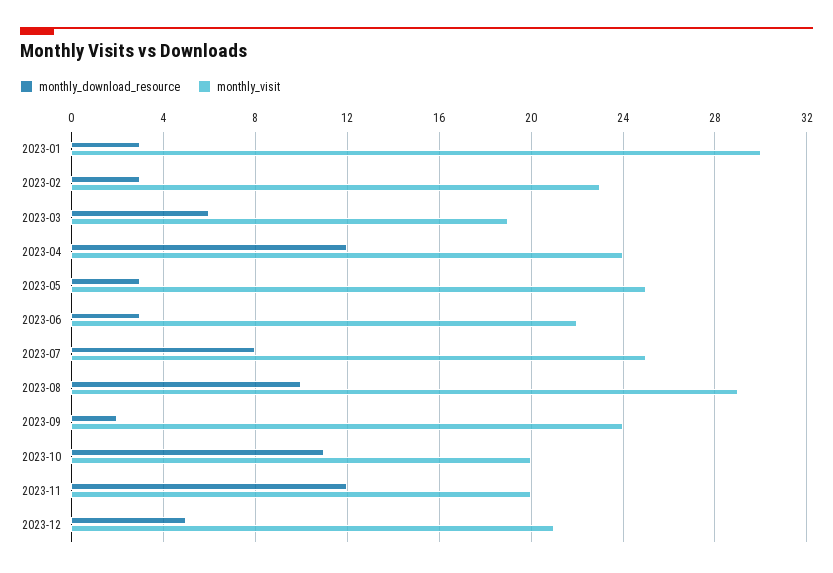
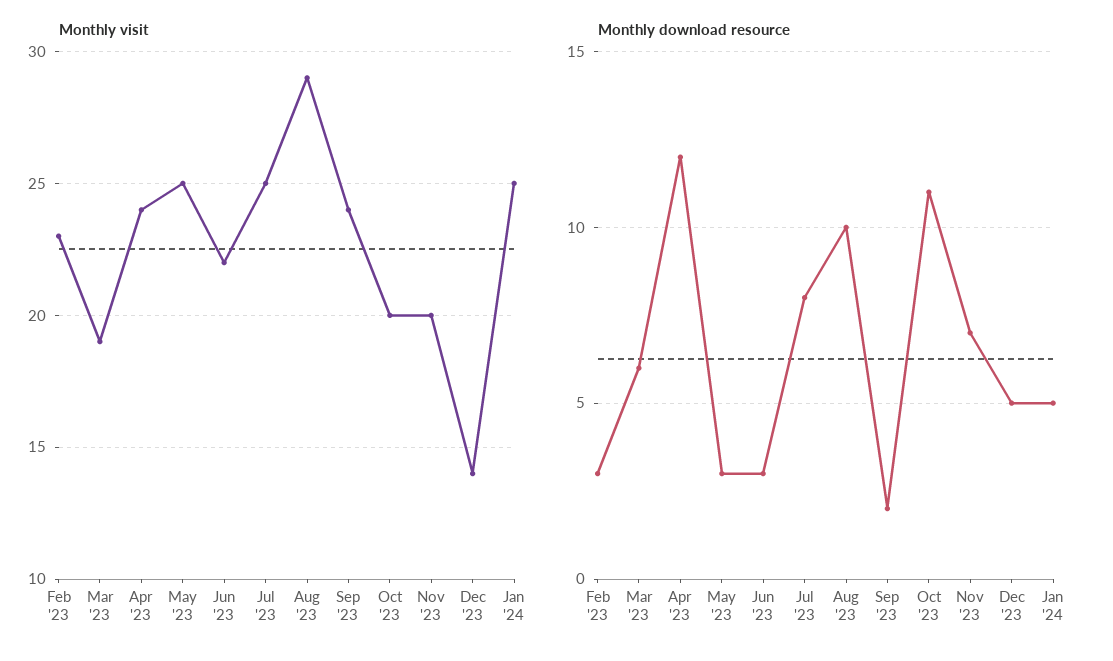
monthly_download_resource, 2023-01: 3 -> none
monthly_visit, 2023-01: 30 -> none
monthly_download_resource, 2023-11: 12 -> 7
monthly_visit, 2023-12: 21 -> 14
monthly_visit, Jan '24: none -> 25
monthly_download_resource, Jan '24: none -> 5

